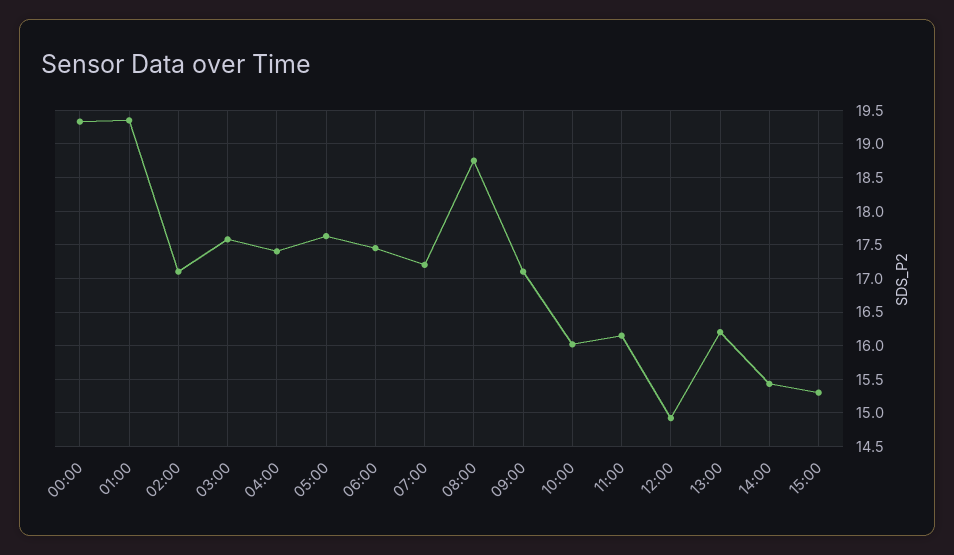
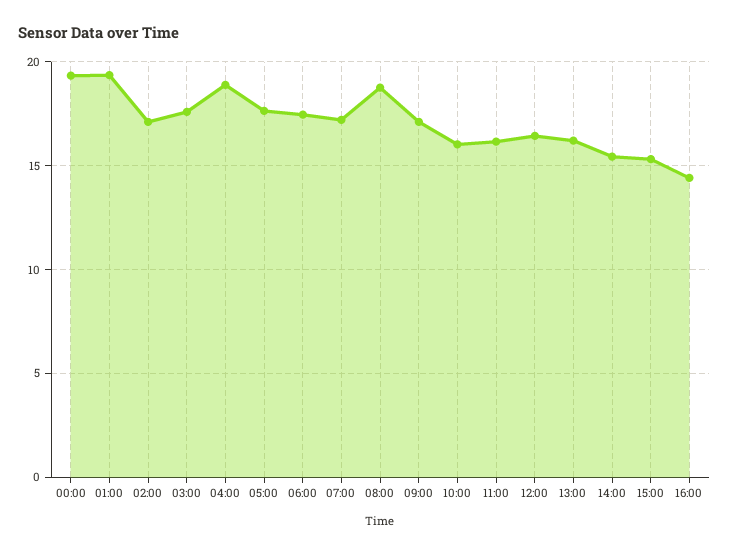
04:00: 17.4 -> 19
12:00: 14.9 -> 16.5
16:00: none -> 14.5

